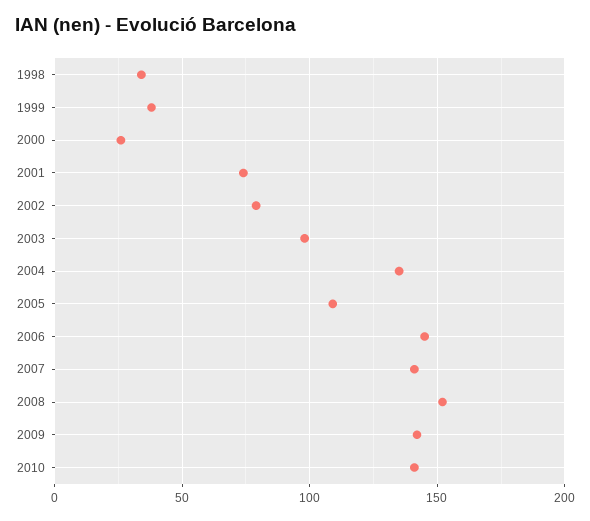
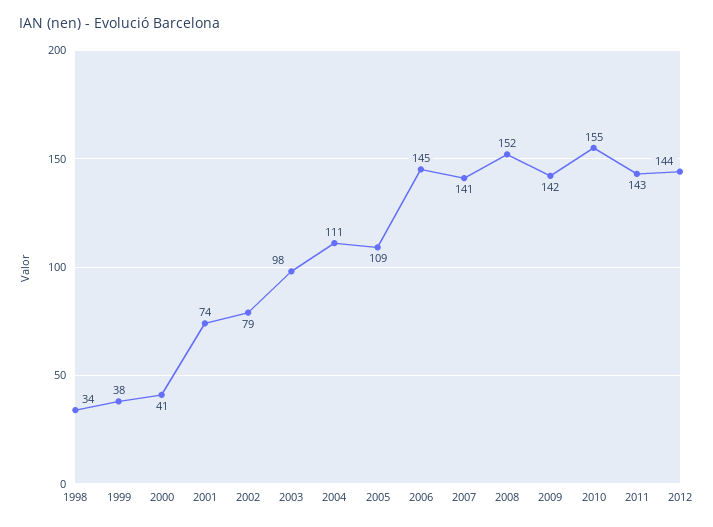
2000: 25 -> 41
2004: 135 -> 111
2010: 140 -> 155
2011: none -> 143
2012: none -> 144

